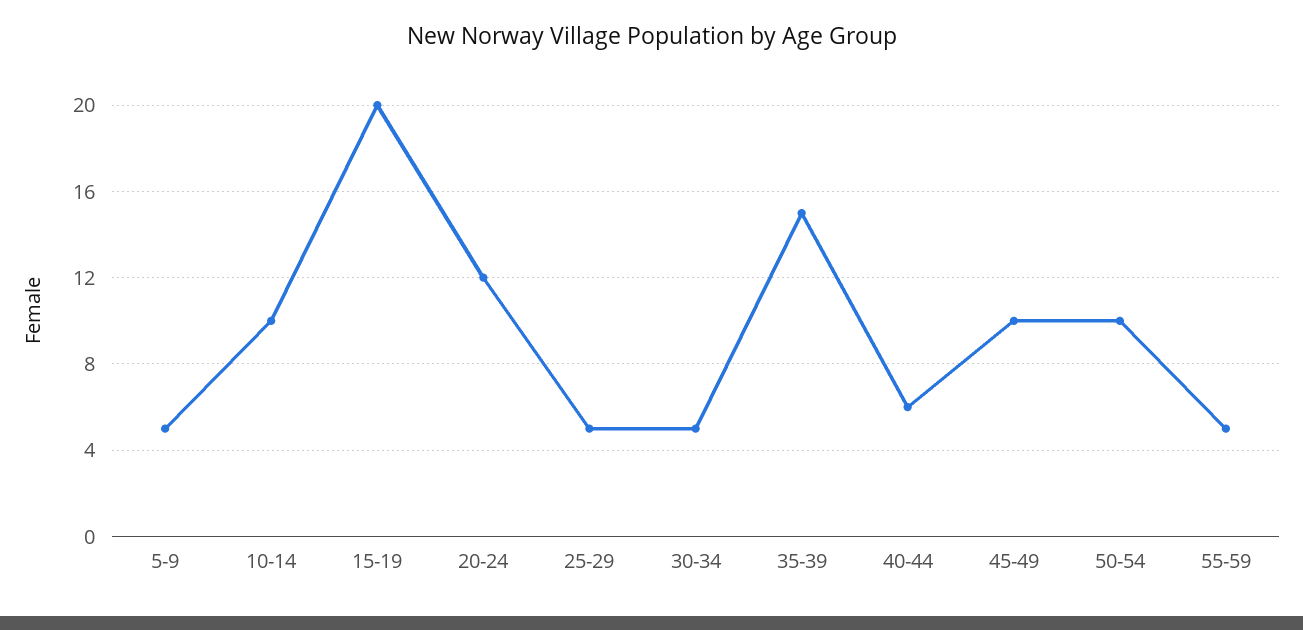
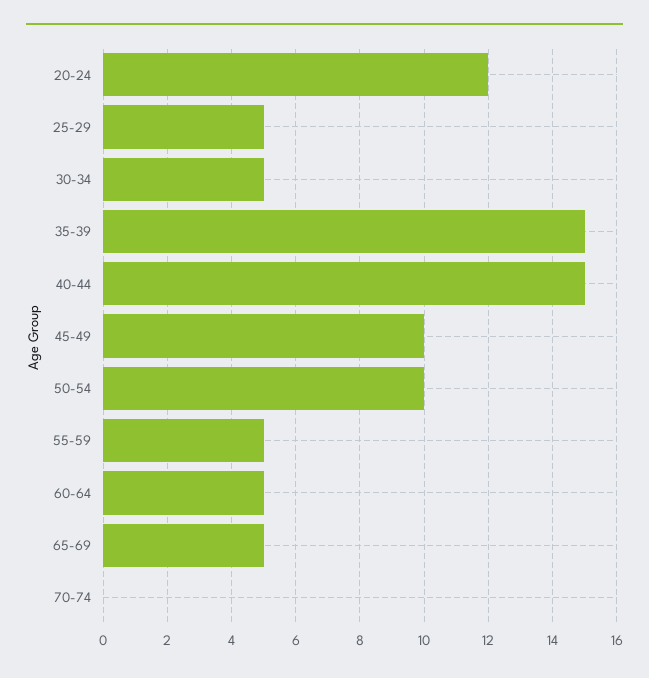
5-9: 5 -> none
10-14: 10 -> none
15-19: 20 -> none
40-44: 6 -> 15
60-64: none -> 5
65-69: none -> 5
70-74: none -> 0

